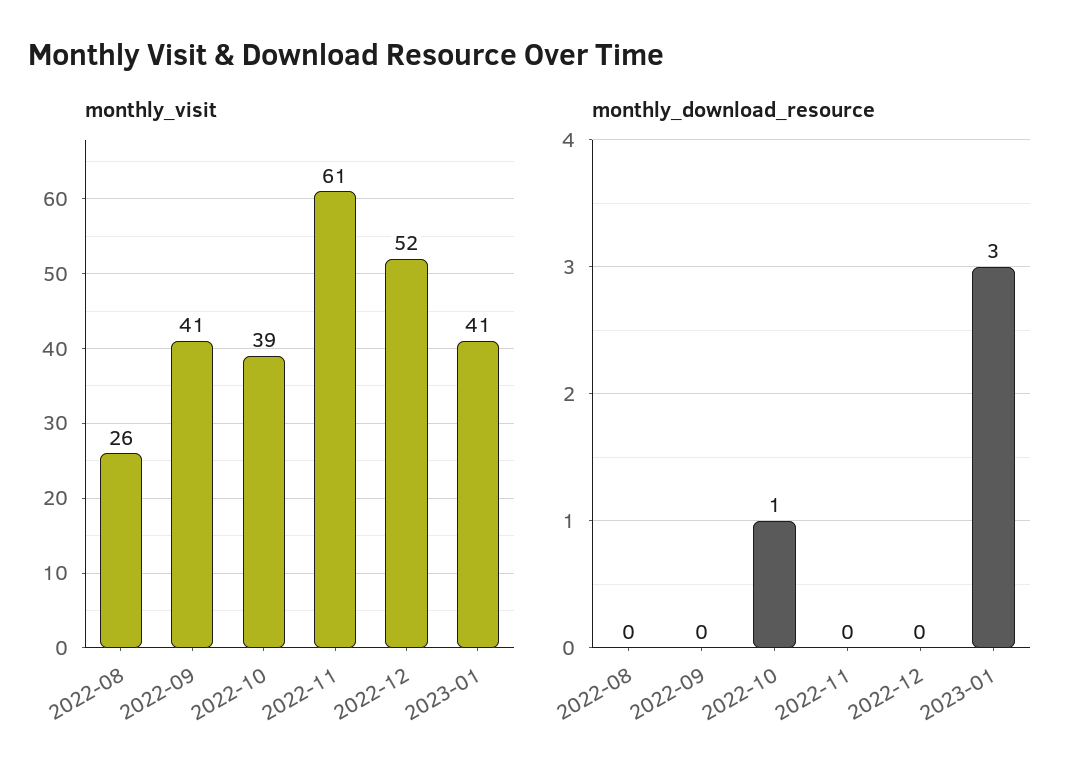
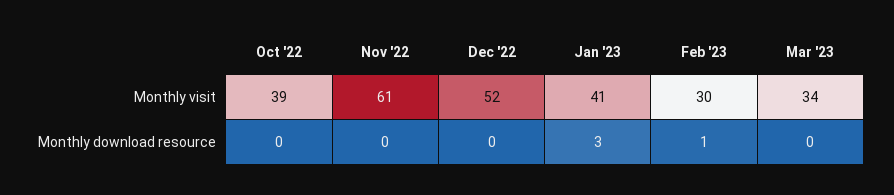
monthly_visit, 2022-08: 26 -> none
monthly_visit, 2022-09: 41 -> none
monthly_download_resource, 2022-08: 0 -> none
monthly_download_resource, 2022-09: 0 -> none
monthly_download_resource, 2022-10: 1 -> 0
monthly_visit, Feb '23: none -> 30
monthly_visit, Mar '23: none -> 34
monthly_download_resource, Feb '23: none -> 1
monthly_download_resource, Mar '23: none -> 0

